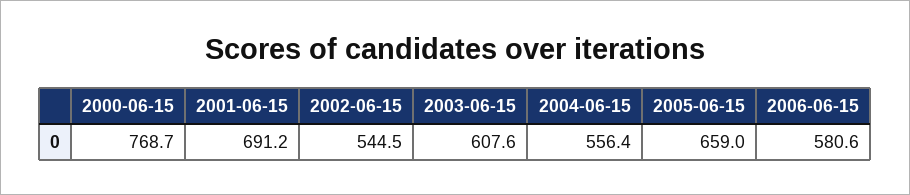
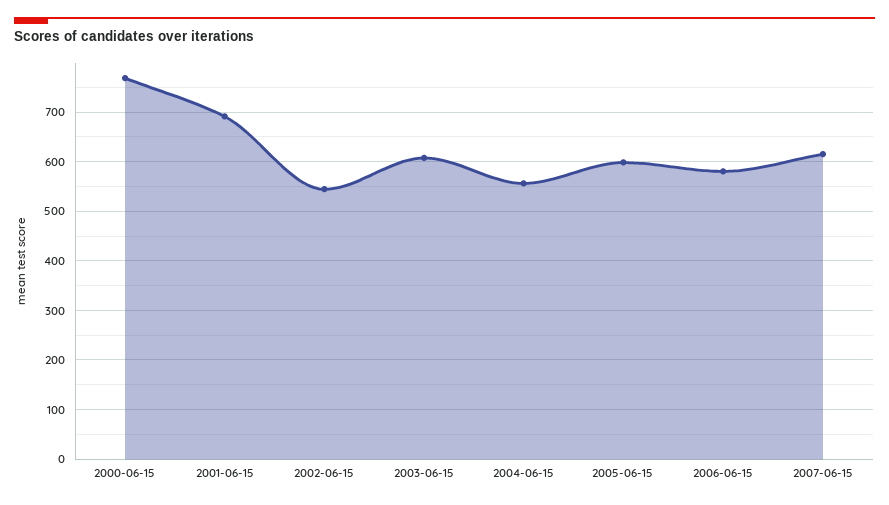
2005-06-15: 659 -> 600
2007-06-15: none -> 620

